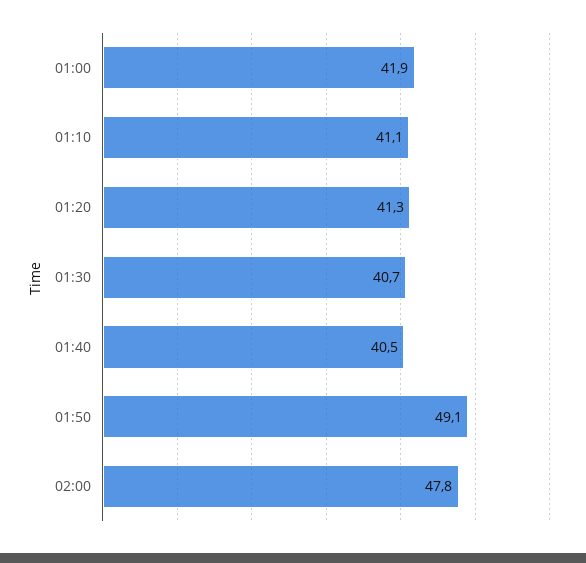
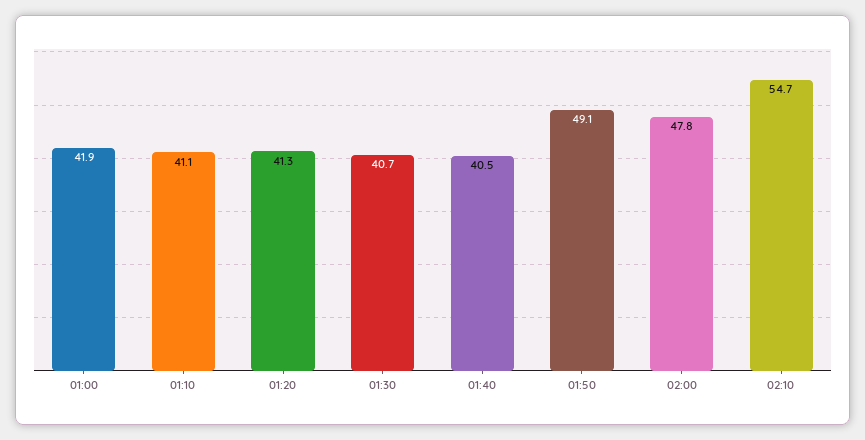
02:10: none -> 54.7

